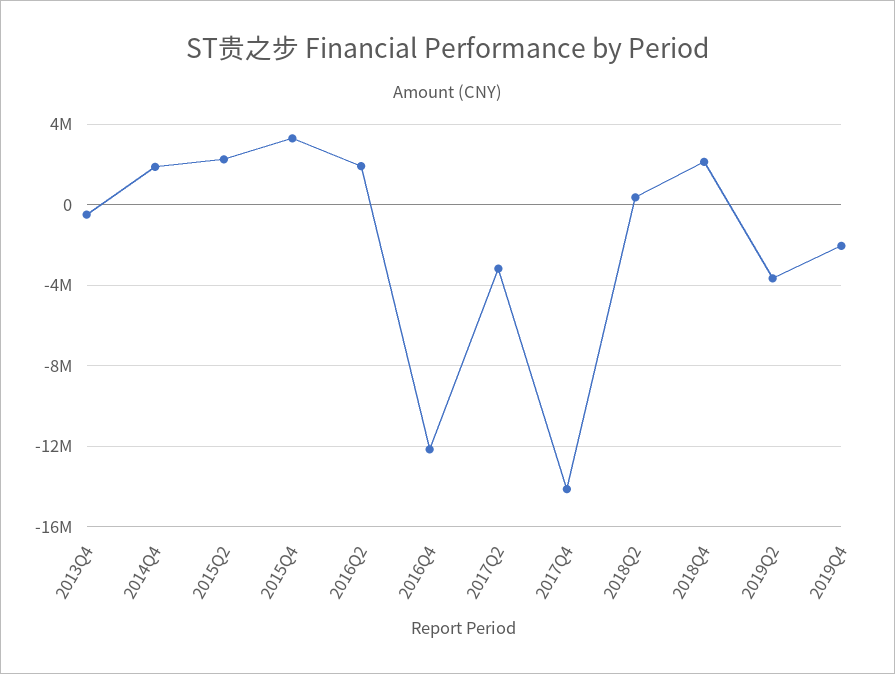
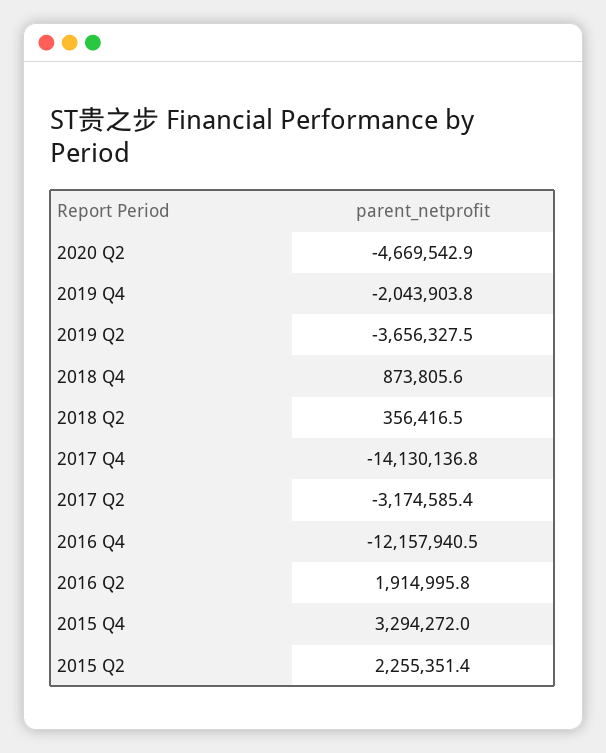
2013Q4: -500000 -> none
2014Q4: 2000000 -> none
2018Q4: 2000000 -> 873805.6
2020 Q2: none -> -4669542.9

